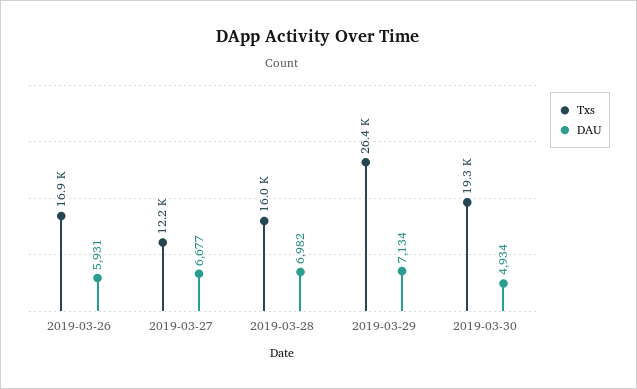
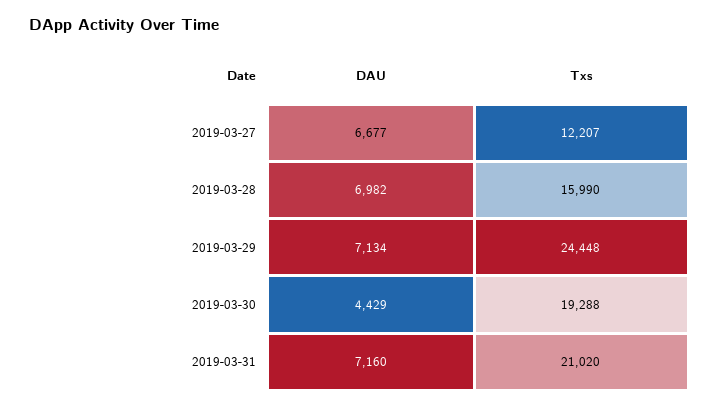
Txs, 2019-03-26: 16900 -> none
DAU, 2019-03-26: 5931 -> none
Txs, 2019-03-29: 26400 -> 24448
DAU, 2019-03-30: 4934 -> 4429
DAU, 2019-03-31: none -> 7160
Txs, 2019-03-31: none -> 21020

